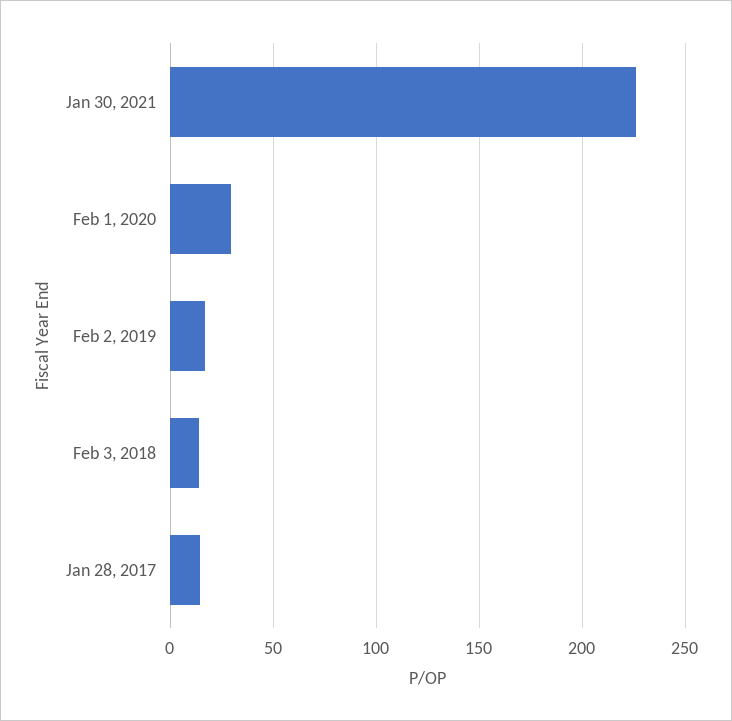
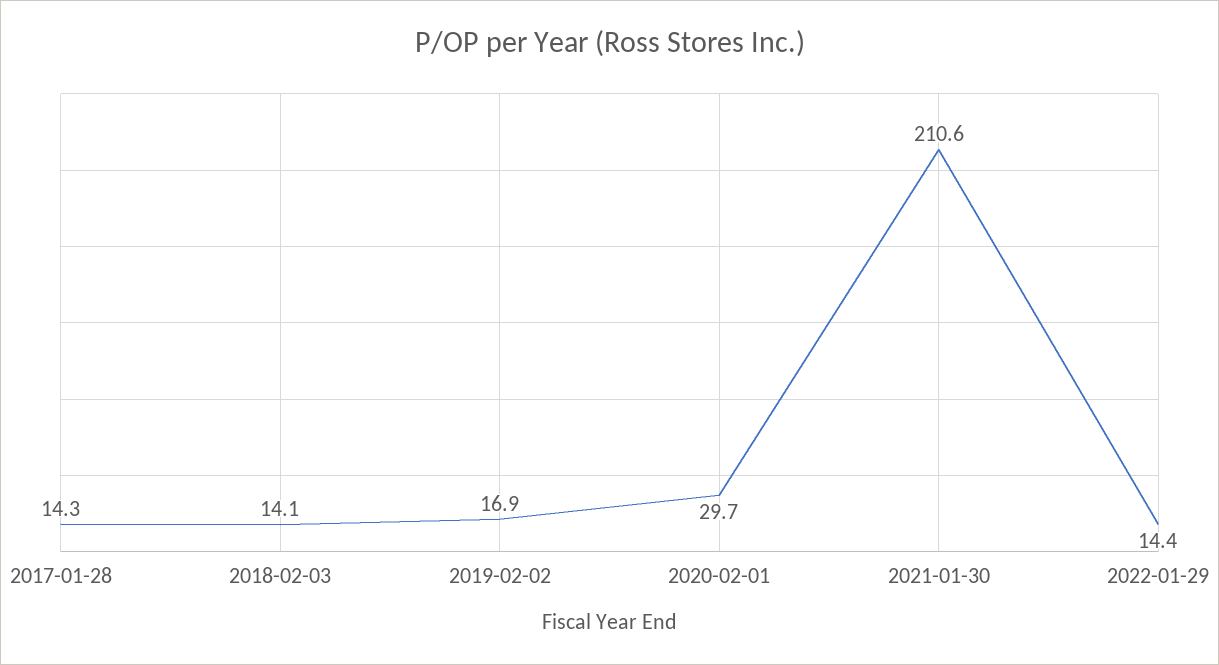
Jan 30, 2021: 225 -> 210.6
2022-01-29: none -> 14.4

